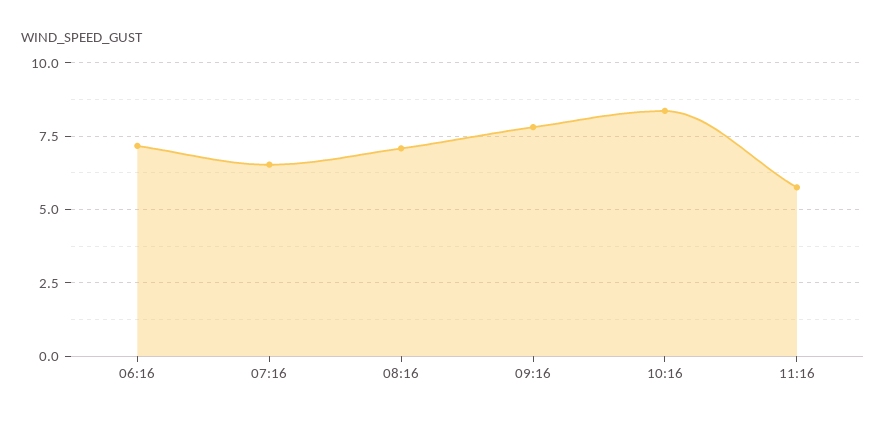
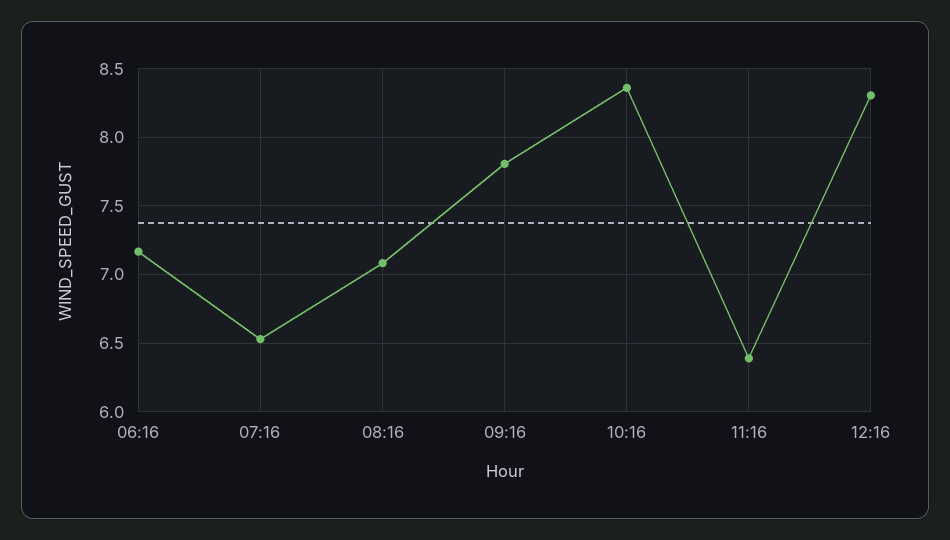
11:16: 5.75 -> 6.4
12:16: none -> 8.3

